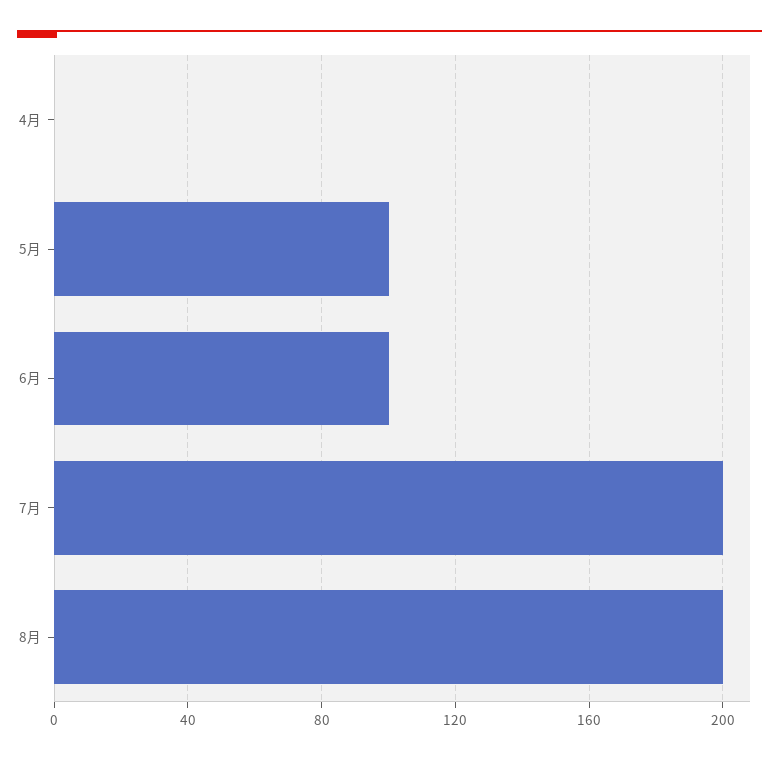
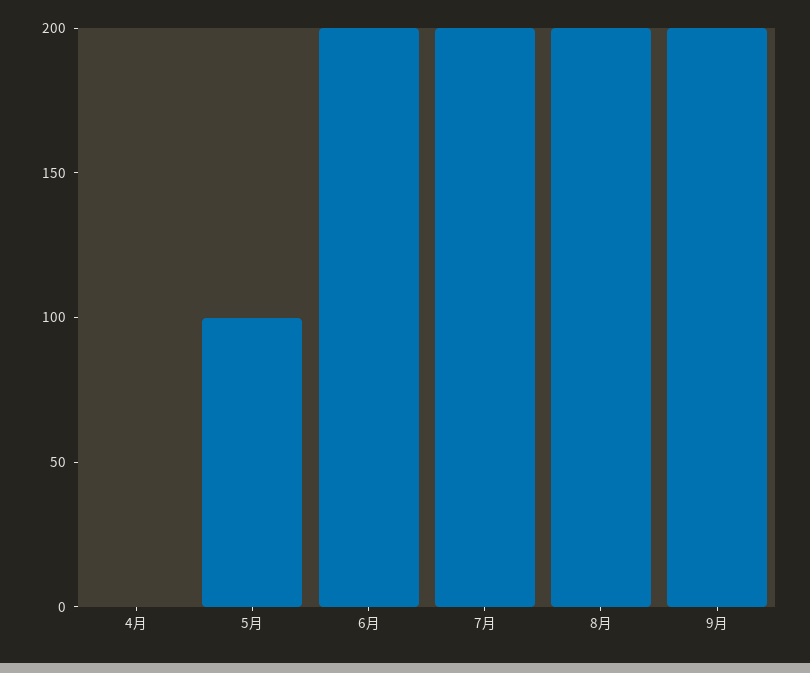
6月: 100 -> 200
9月: none -> 200

